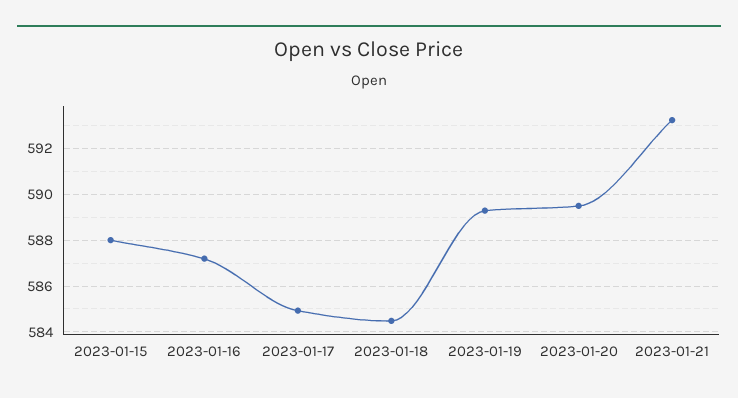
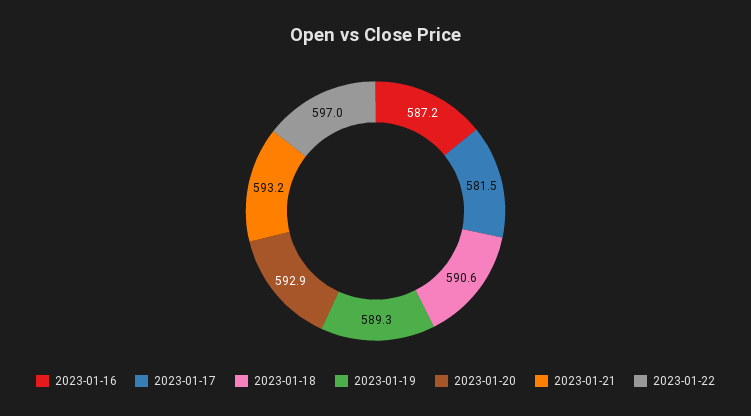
2023-01-15: 588 -> none
2023-01-17: 585 -> 581.5
2023-01-18: 584.5 -> 590.6
2023-01-20: 589.5 -> 592.9
2023-01-22: none -> 597

